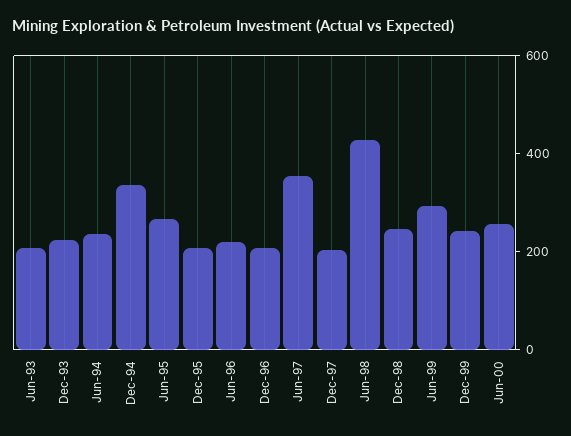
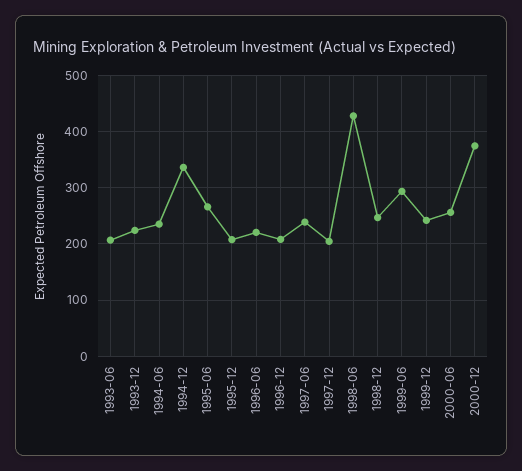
Jun-97: 350 -> 240
2000-12: none -> 380

